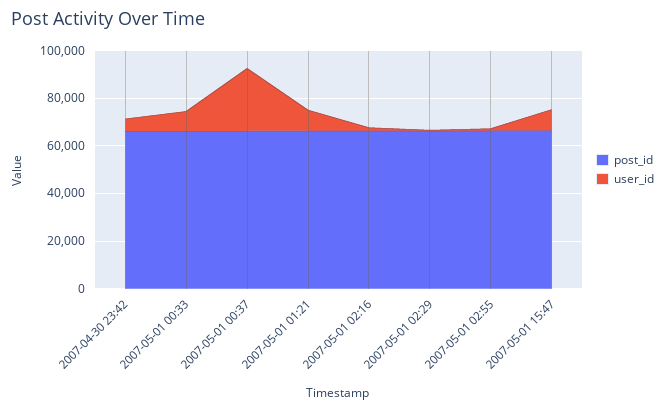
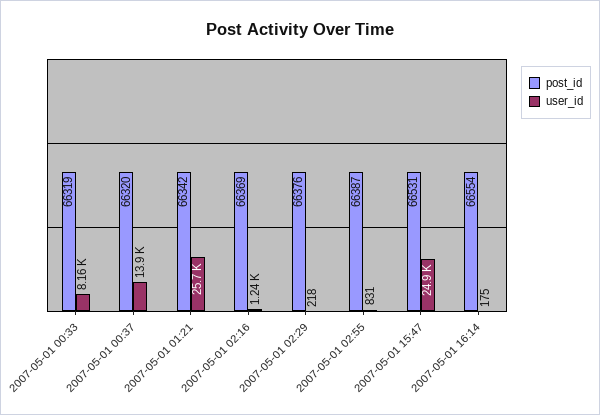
post_id, 2007-04-30 23:42: 65000 -> none
user_id, 2007-04-30 23:42: 5000 -> none
user_id, 2007-05-01 00:37: 25000 -> 13900
user_id, 2007-05-01 01:21: 10000 -> 25700
user_id, 2007-05-01 15:47: 10000 -> 24900
post_id, 2007-05-01 16:14: none -> 66554
user_id, 2007-05-01 16:14: none -> 175

